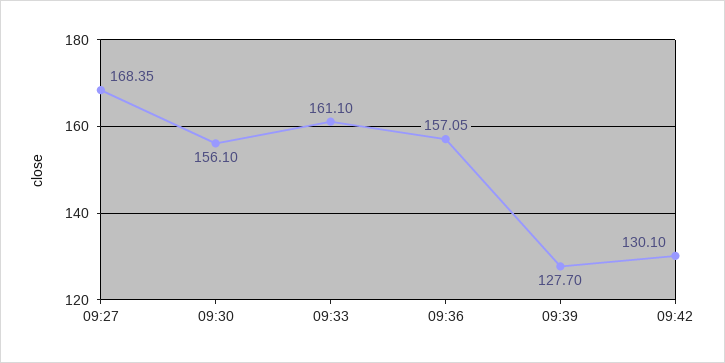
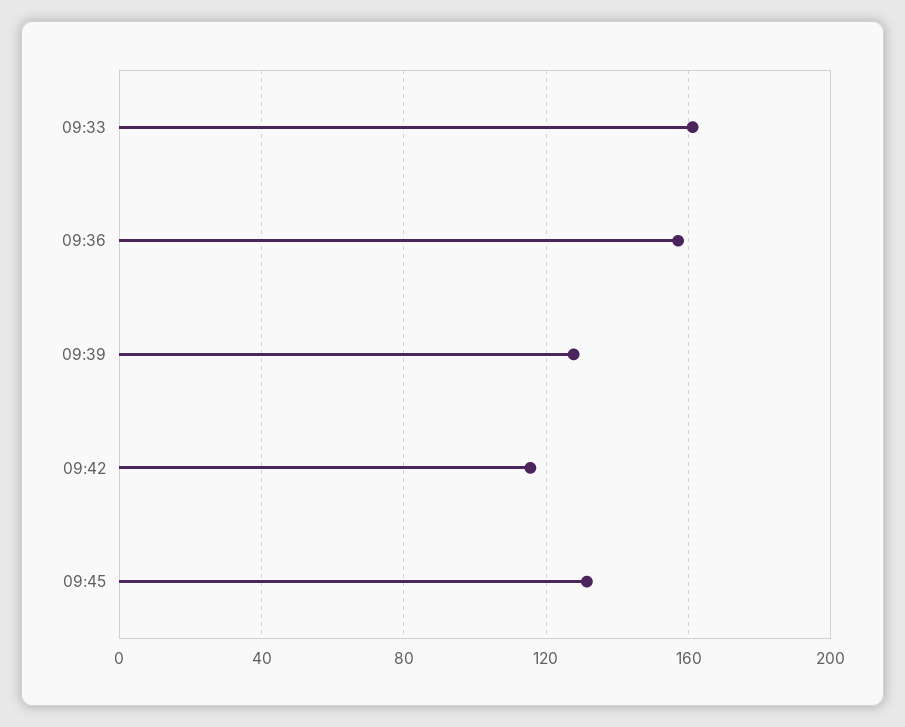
09:27: 168.35 -> none
09:30: 156.1 -> none
09:42: 130.1 -> 115
09:45: none -> 130

